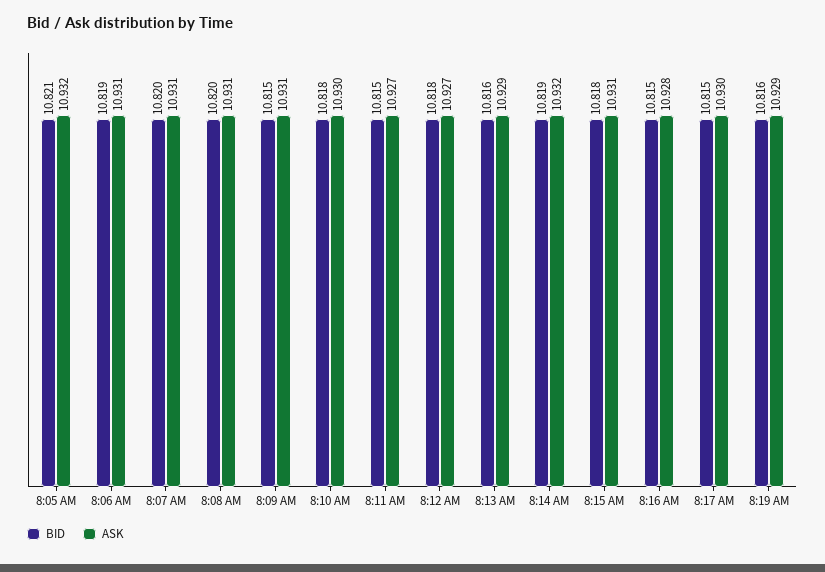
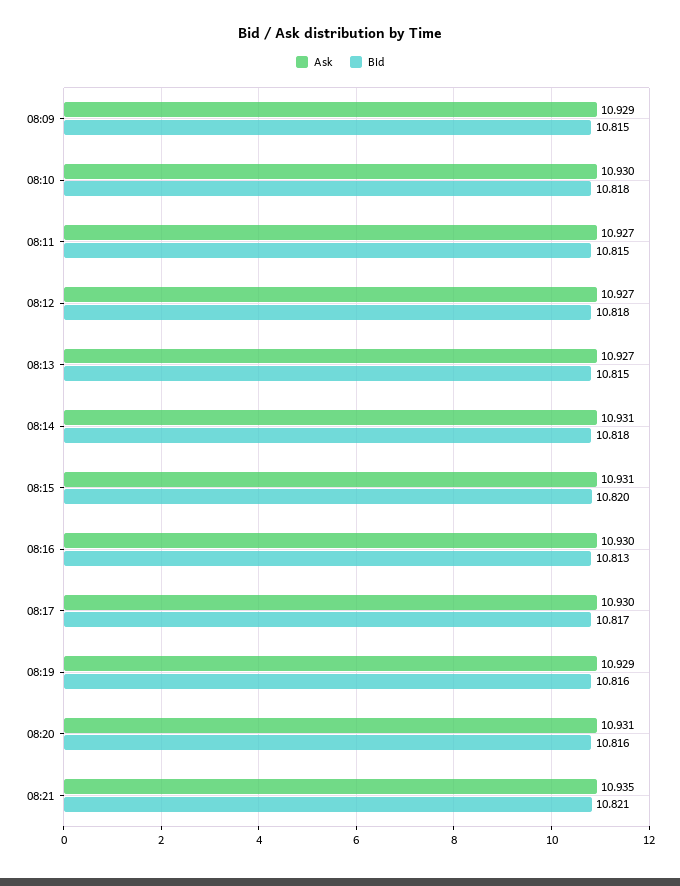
BID, 8:05 AM: 10.821 -> none
ASK, 8:05 AM: 10.932 -> none
BID, 8:06 AM: 10.819 -> none
ASK, 8:06 AM: 10.931 -> none
BID, 8:07 AM: 10.82 -> none
ASK, 8:07 AM: 10.931 -> none
BID, 8:08 AM: 10.82 -> none
ASK, 8:08 AM: 10.931 -> none
ASK, 8:09 AM: 10.931 -> 10.929
BID, 8:13 AM: 10.816 -> 10.815
ASK, 8:13 AM: 10.929 -> 10.927
BID, 8:14 AM: 10.819 -> 10.818
ASK, 8:14 AM: 10.932 -> 10.931
BID, 8:15 AM: 10.818 -> 10.82
BID, 8:16 AM: 10.815 -> 10.813
ASK, 8:16 AM: 10.928 -> 10.93
BID, 8:17 AM: 10.815 -> 10.817
ASK, 08:20: none -> 10.931
BID, 08:20: none -> 10.816
ASK, 08:21: none -> 10.935
BID, 08:21: none -> 10.821

